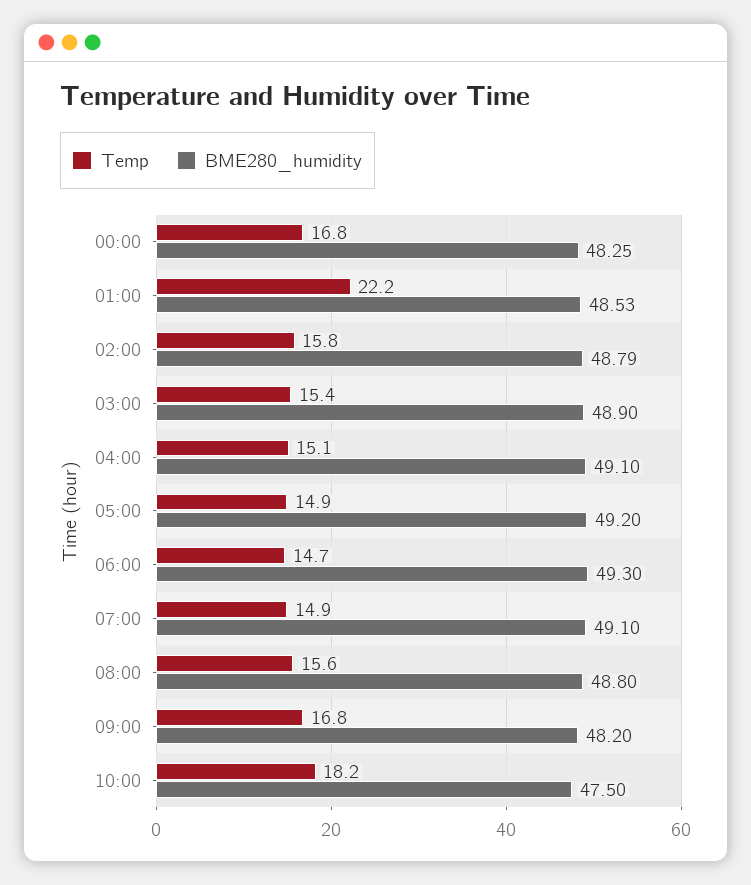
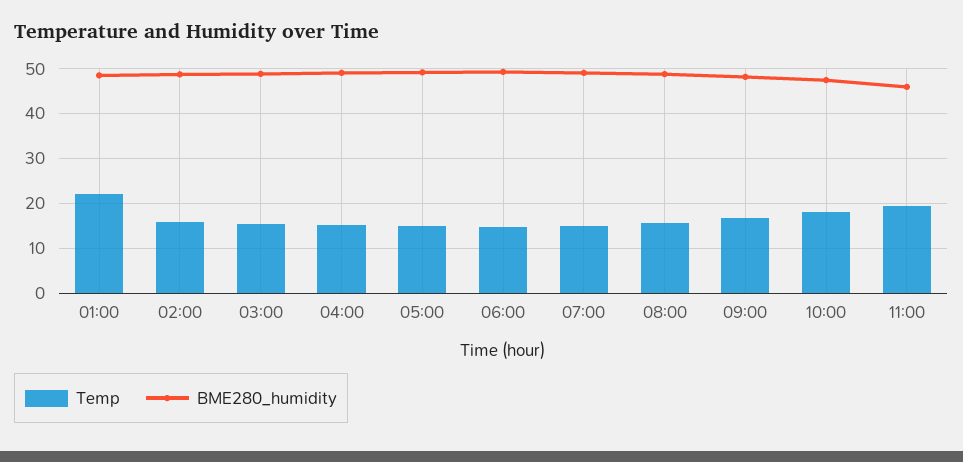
Temp, 00:00: 16.8 -> none
BME280_humidity, 00:00: 48.25 -> none
Temp, 11:00: none -> 20
BME280_humidity, 11:00: none -> 46

